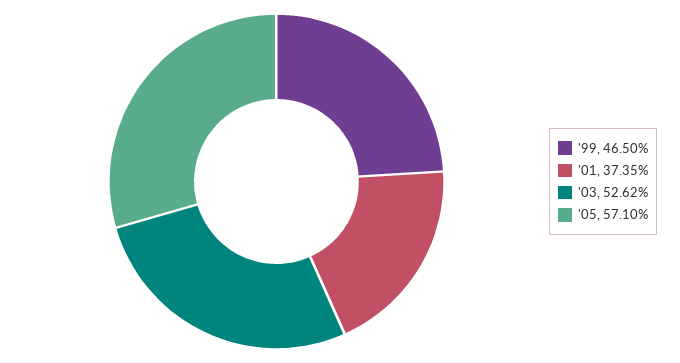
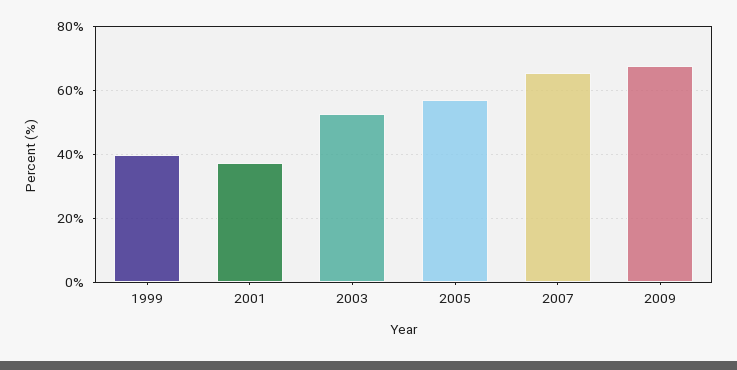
'99: 46.5 -> 40
2007: none -> 66
2009: none -> 68

